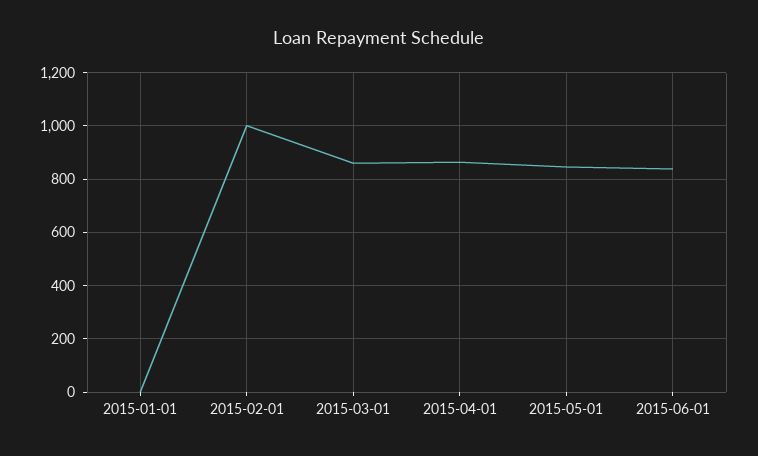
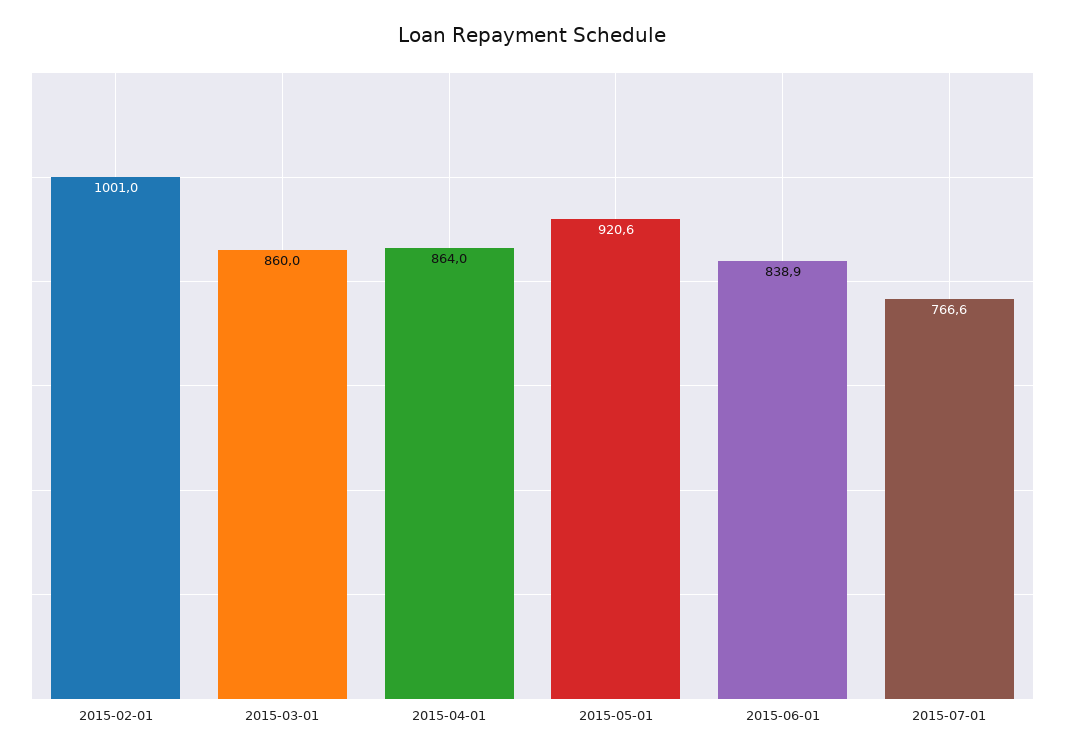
2015-01-01: 0 -> none
2015-05-01: 850 -> 920.6
2015-07-01: none -> 766.6

